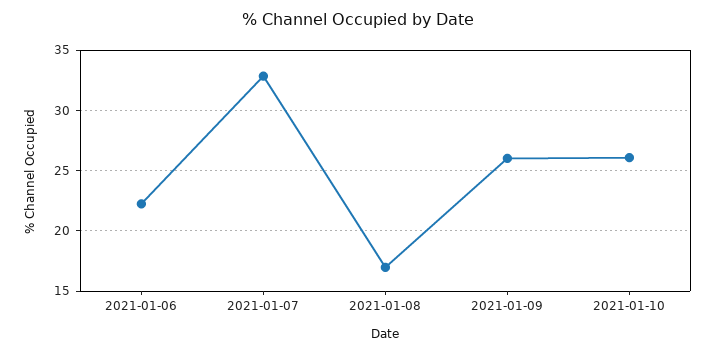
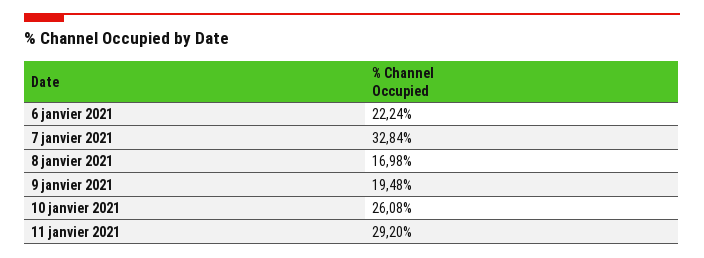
2021-01-09: 26 -> 19.48
11 janvier 2021: none -> 29.2

